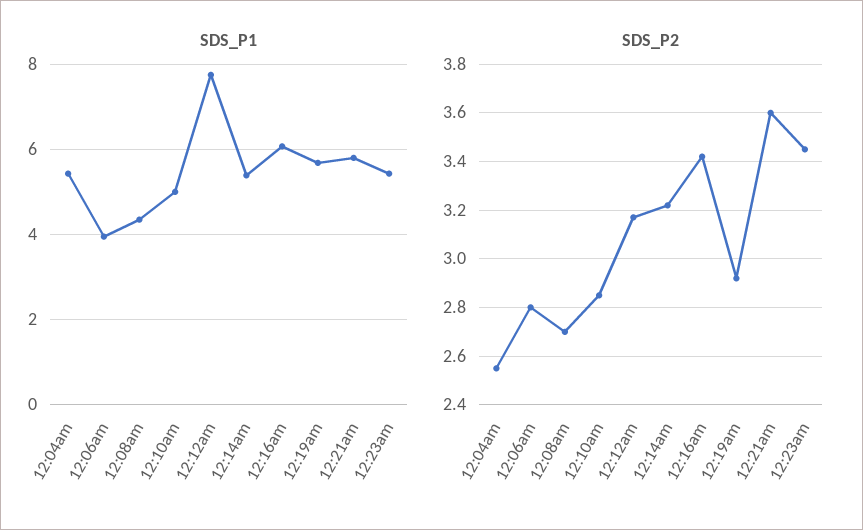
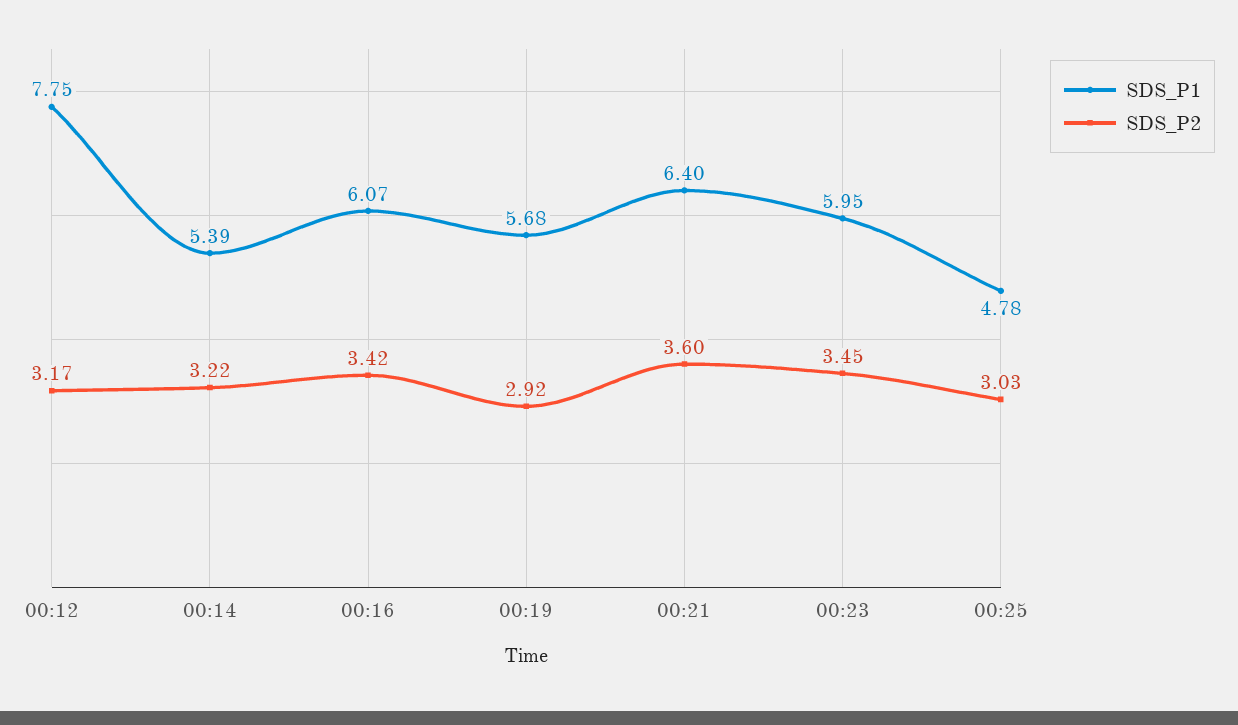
SDS_P1, 12:04am: 5.4 -> none
SDS_P1, 12:06am: 4 -> none
SDS_P1, 12:08am: 4.4 -> none
SDS_P1, 12:10am: 5 -> none
SDS_P1, 12:21am: 5.8 -> 6.4
SDS_P1, 12:23am: 5.4 -> 5.95
SDS_P2, 12:04am: 2.55 -> none
SDS_P2, 12:06am: 2.8 -> none
SDS_P2, 12:08am: 2.7 -> none
SDS_P2, 12:10am: 2.85 -> none
SDS_P1, 00:25: none -> 4.78
SDS_P2, 00:25: none -> 3.03

